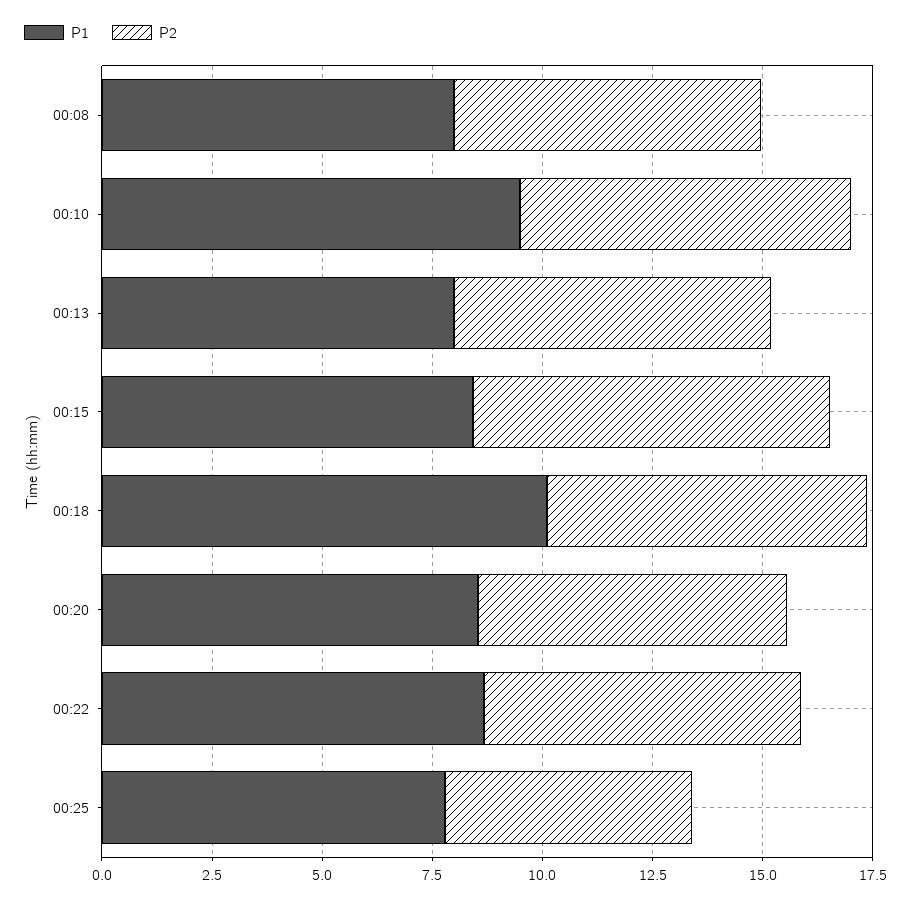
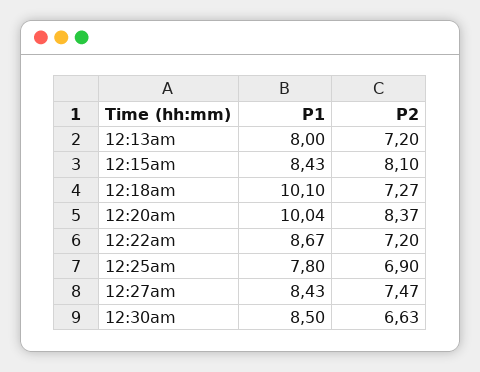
P1, 00:08: 8 -> none
P2, 00:08: 7 -> none
P1, 00:10: 9.5 -> none
P2, 00:10: 7.5 -> none
P1, 00:20: 8.5 -> 10.04
P2, 00:20: 7 -> 8.37
P2, 00:25: 5.5 -> 6.9
P1, 12:27am: none -> 8.43
P2, 12:27am: none -> 7.47
P1, 12:30am: none -> 8.5
P2, 12:30am: none -> 6.63

